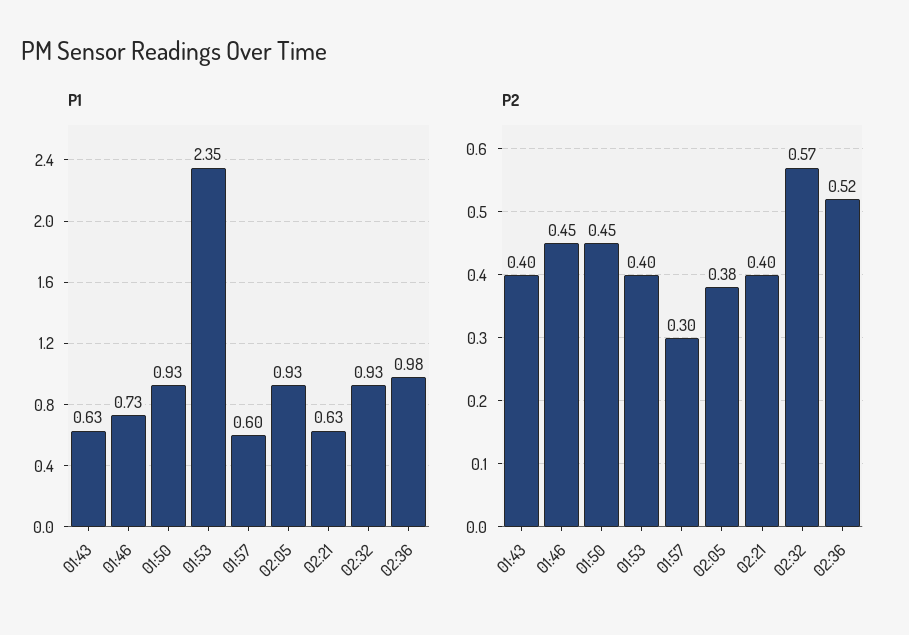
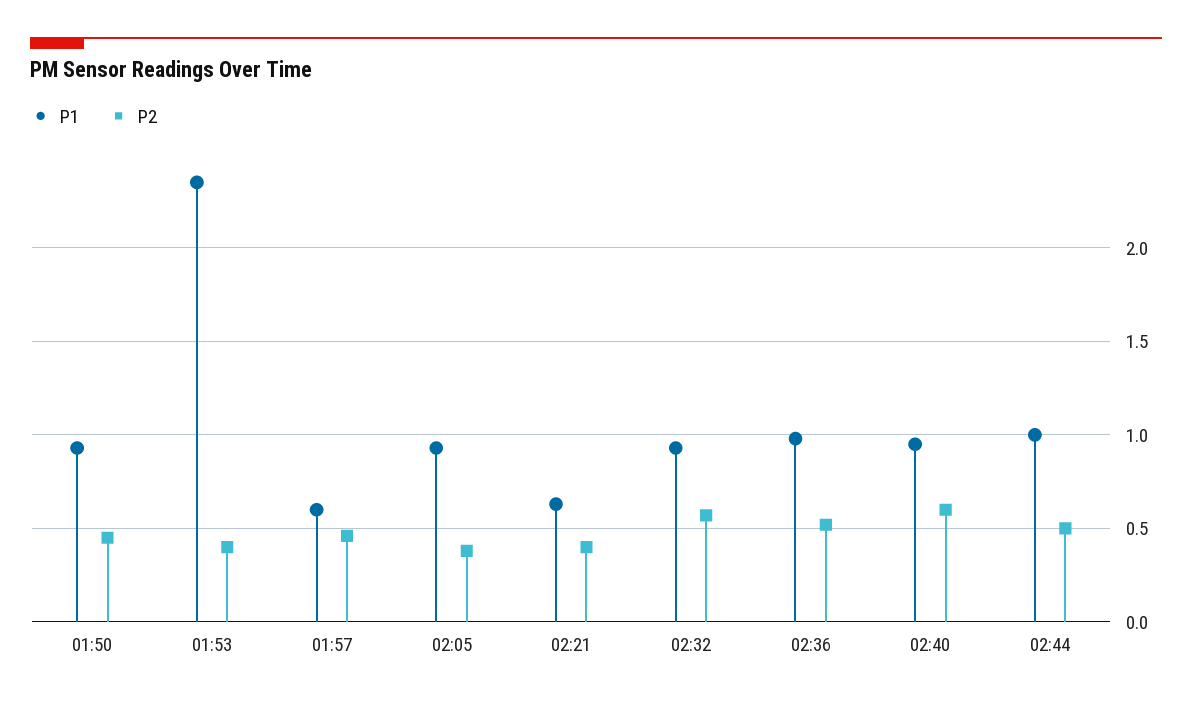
P1, 01:43: 0.63 -> none
P1, 01:46: 0.73 -> none
P2, 01:43: 0.4 -> none
P2, 01:46: 0.45 -> none
P2, 01:57: 0.3 -> 0.45
P1, 02:40: none -> 0.95
P2, 02:40: none -> 0.6
P1, 02:44: none -> 1
P2, 02:44: none -> 0.5

